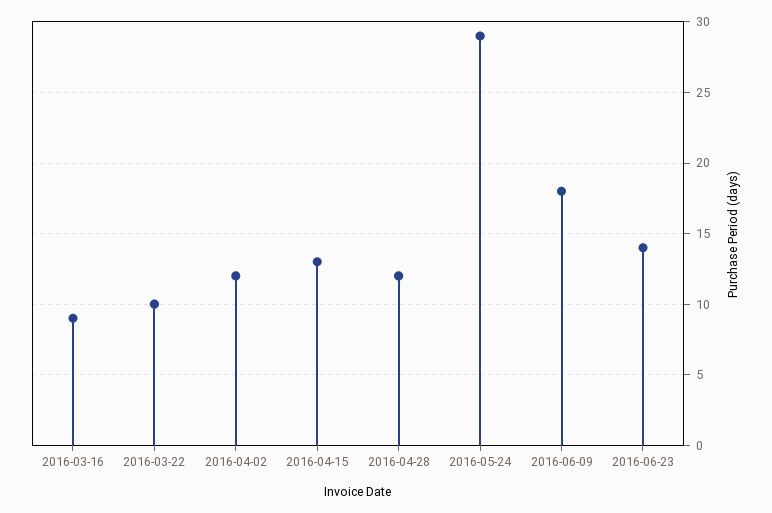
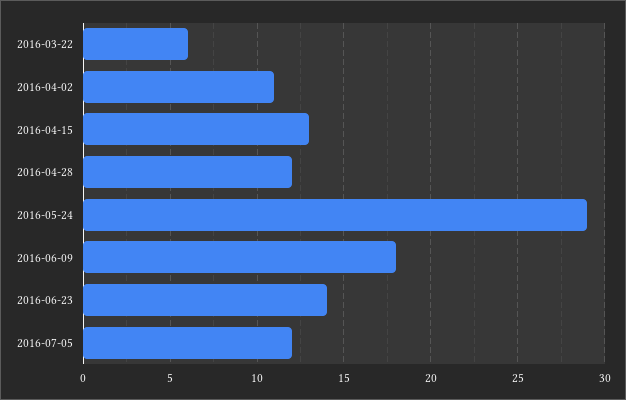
2016-03-16: 9 -> none
2016-03-22: 10 -> 6
2016-04-02: 12 -> 11
2016-07-05: none -> 12

